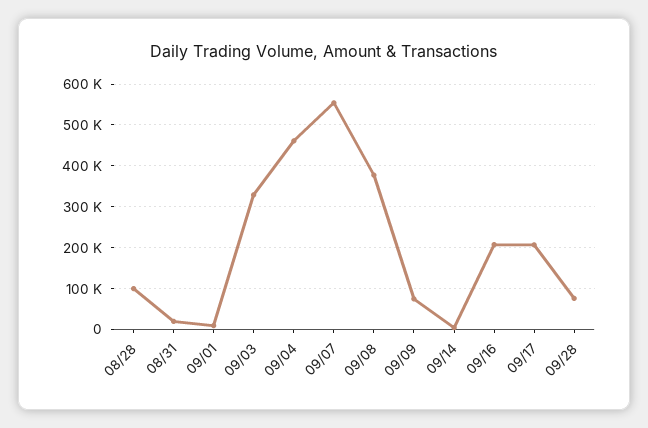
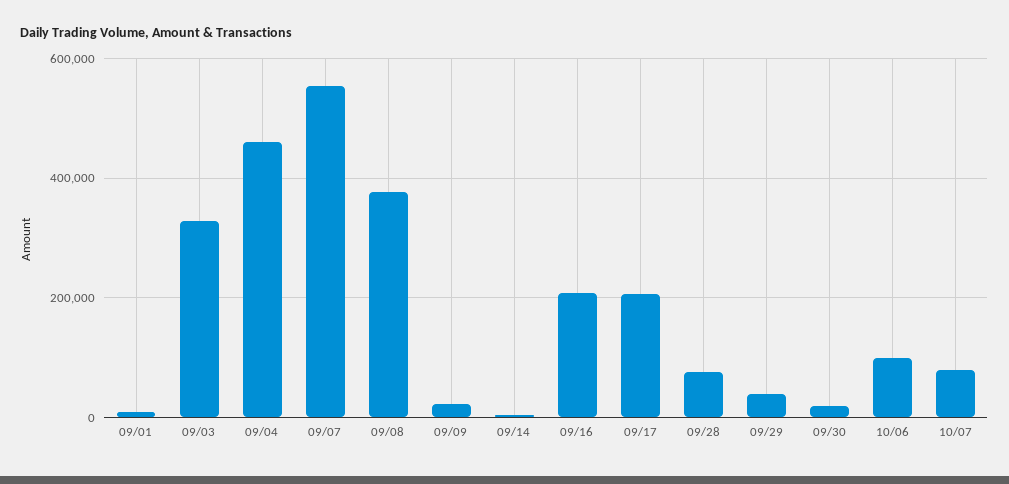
08/28: 100000 -> none
08/31: 20000 -> none
09/09: 80000 -> 20000
09/29: none -> 40000
09/30: none -> 20000
10/06: none -> 100000
10/07: none -> 80000

